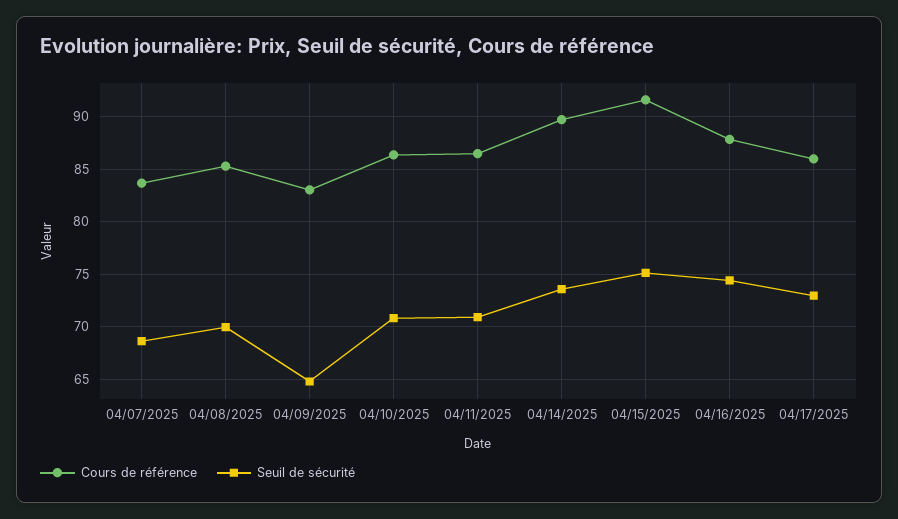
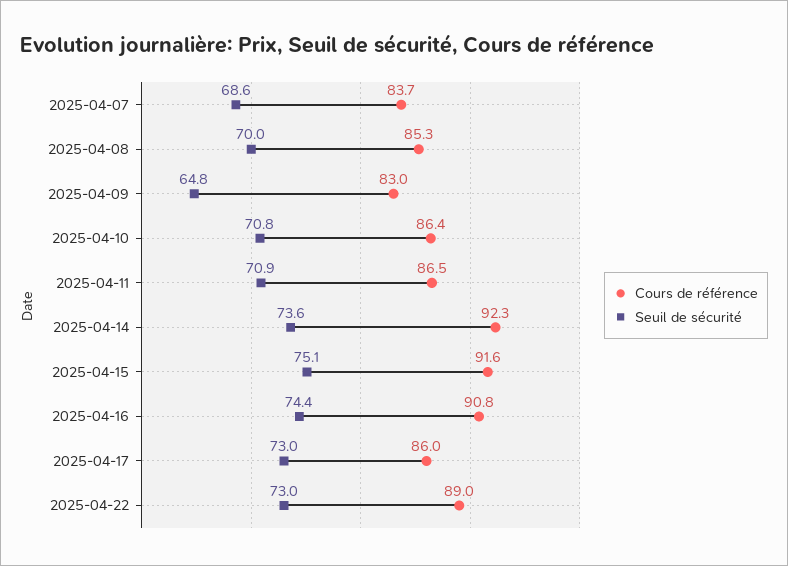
Cours de référence, 04/14/2025: 90 -> 92.3
Cours de référence, 04/16/2025: 88 -> 90.8
Cours de référence, 2025-04-22: none -> 89
Seuil de sécurité, 2025-04-22: none -> 73

